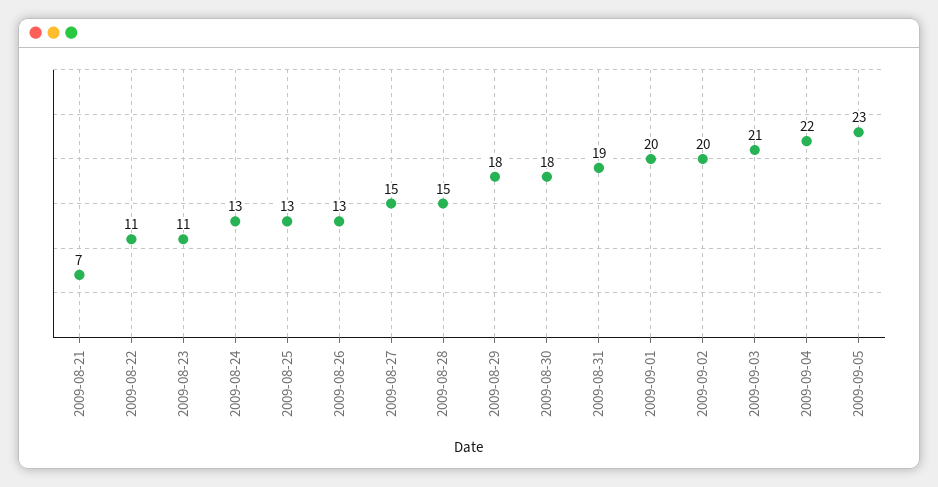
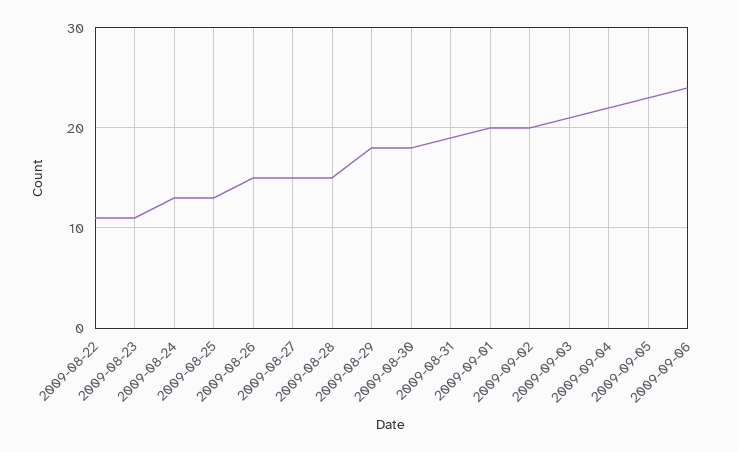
2009-08-21: 7 -> none
2009-08-26: 13 -> 15
2009-09-06: none -> 24

